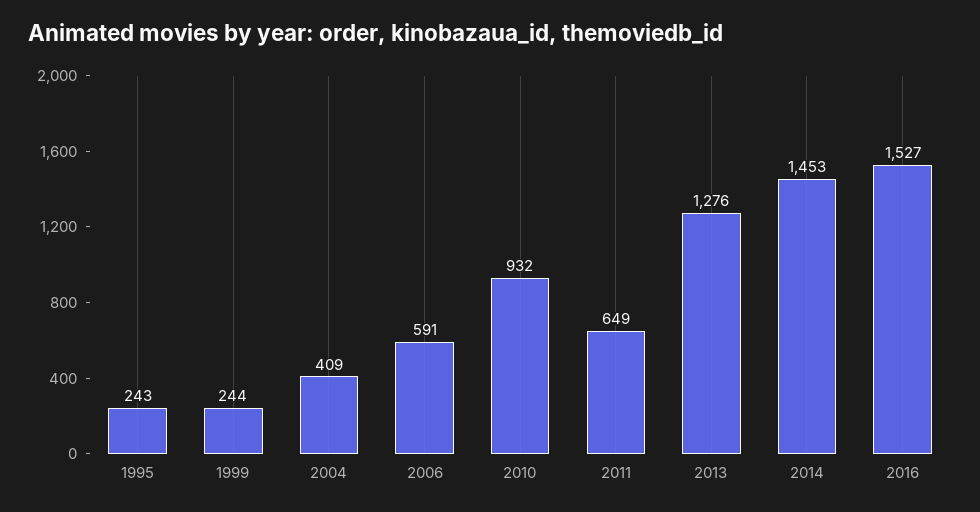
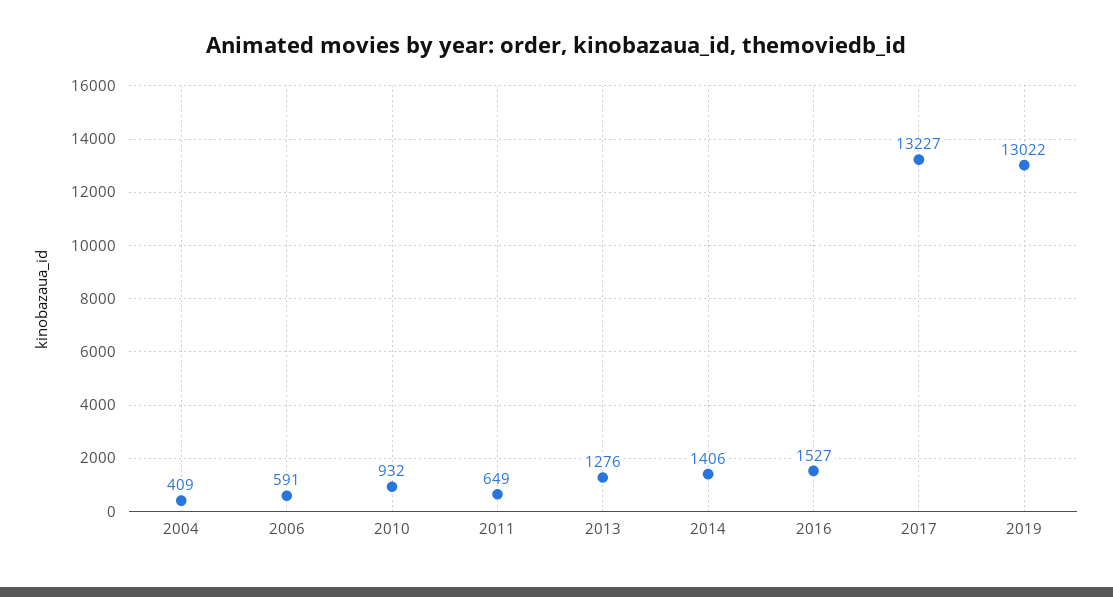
1995: 243 -> none
1999: 244 -> none
2014: 1453 -> 1406
2017: none -> 13227
2019: none -> 13022

